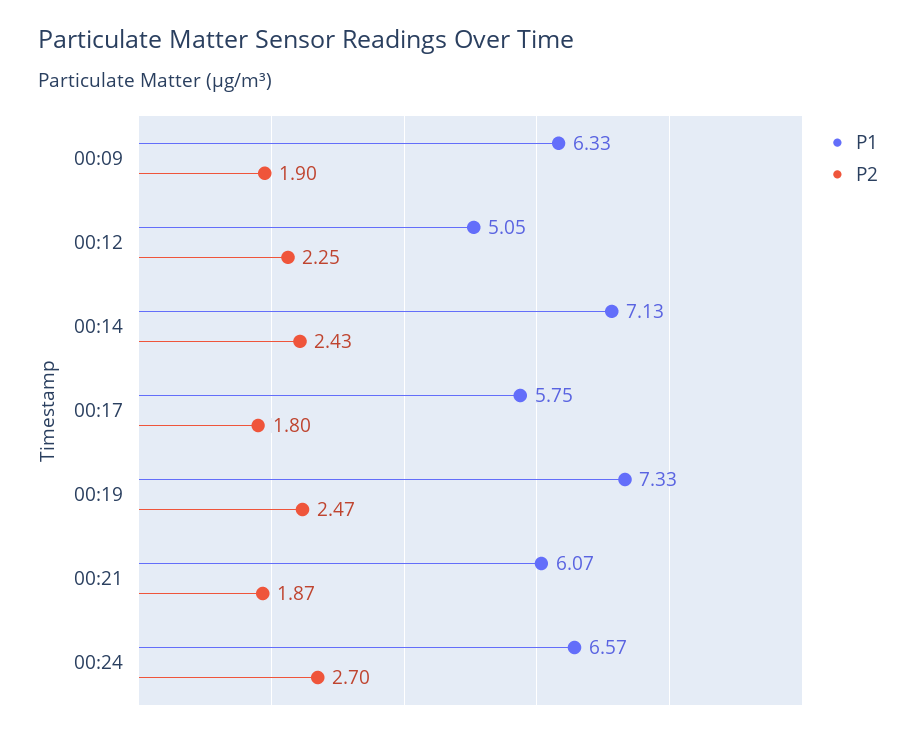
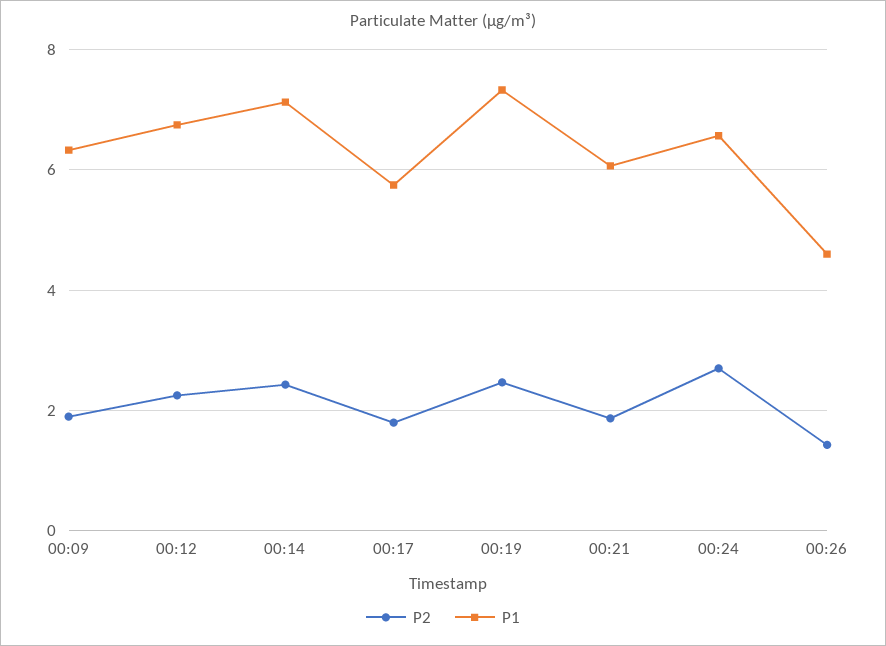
P1, 00:12: 5.05 -> 6.8
P2, 00:26: none -> 1.4
P1, 00:26: none -> 4.6

